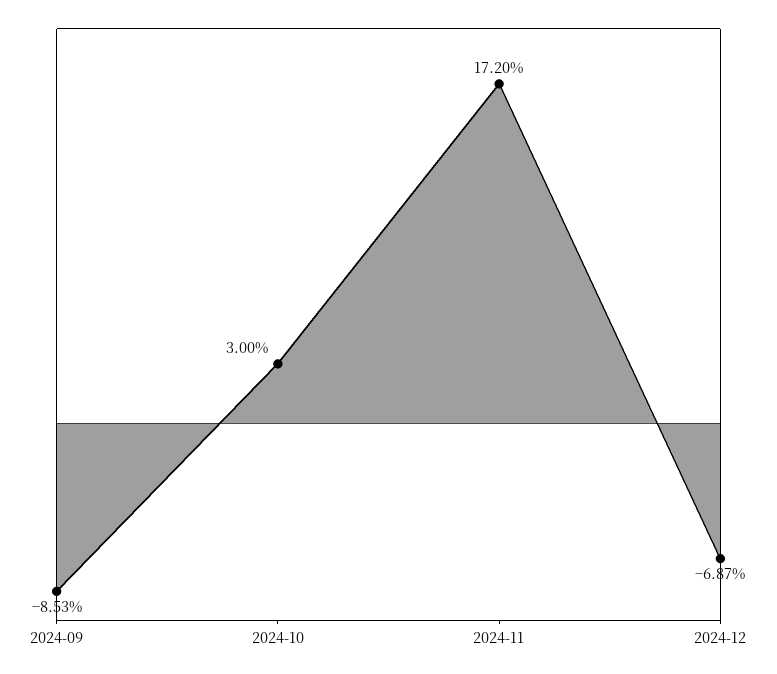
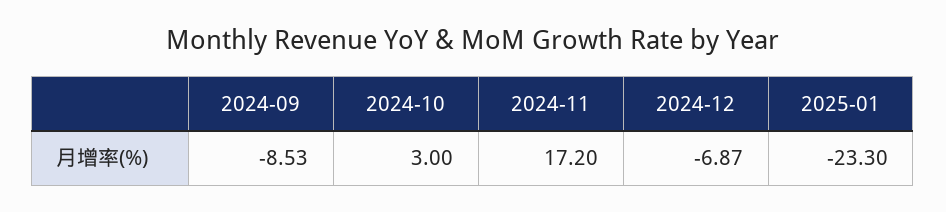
2025-01: none -> -23.3

